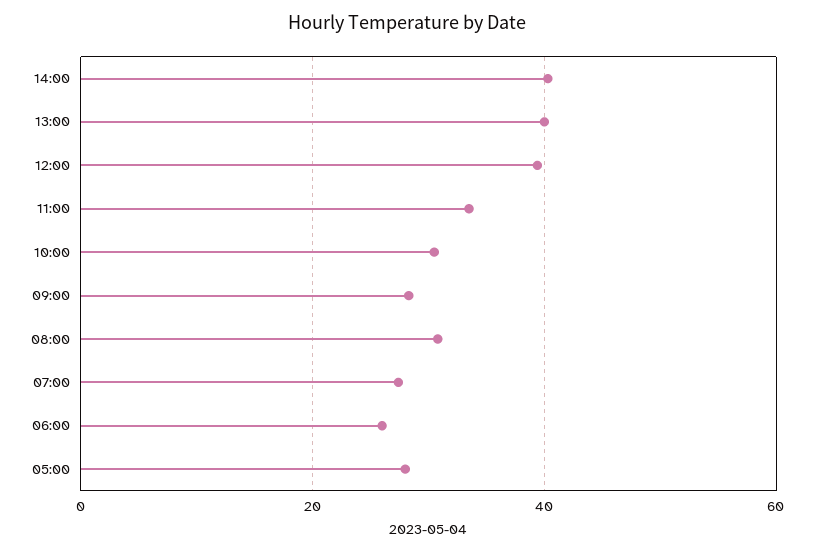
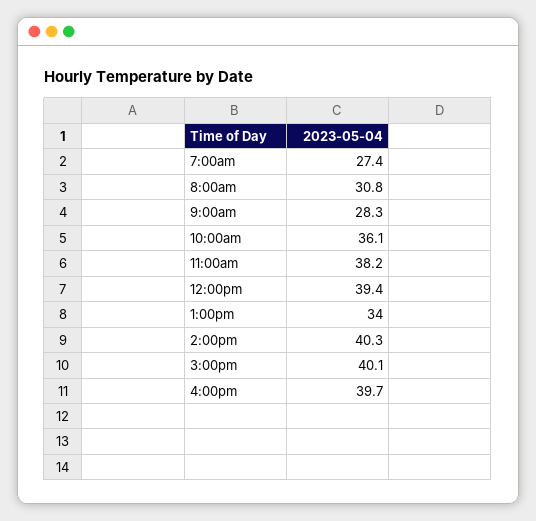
13:00: 40 -> 34
11:00: 34 -> 38.2
10:00: 30 -> 36.1
06:00: 26 -> none
05:00: 28 -> none
3:00pm: none -> 40.1
4:00pm: none -> 39.7

